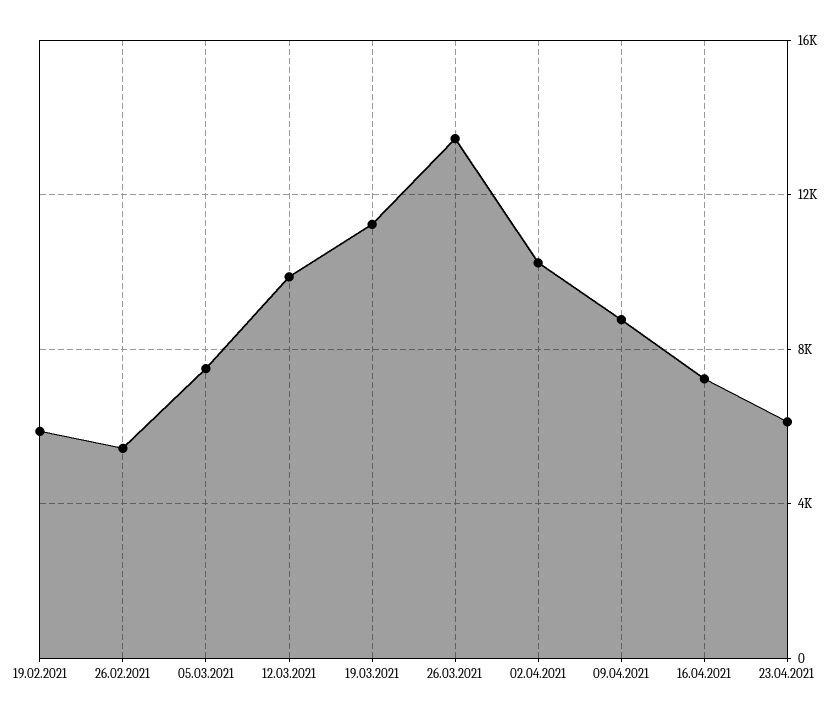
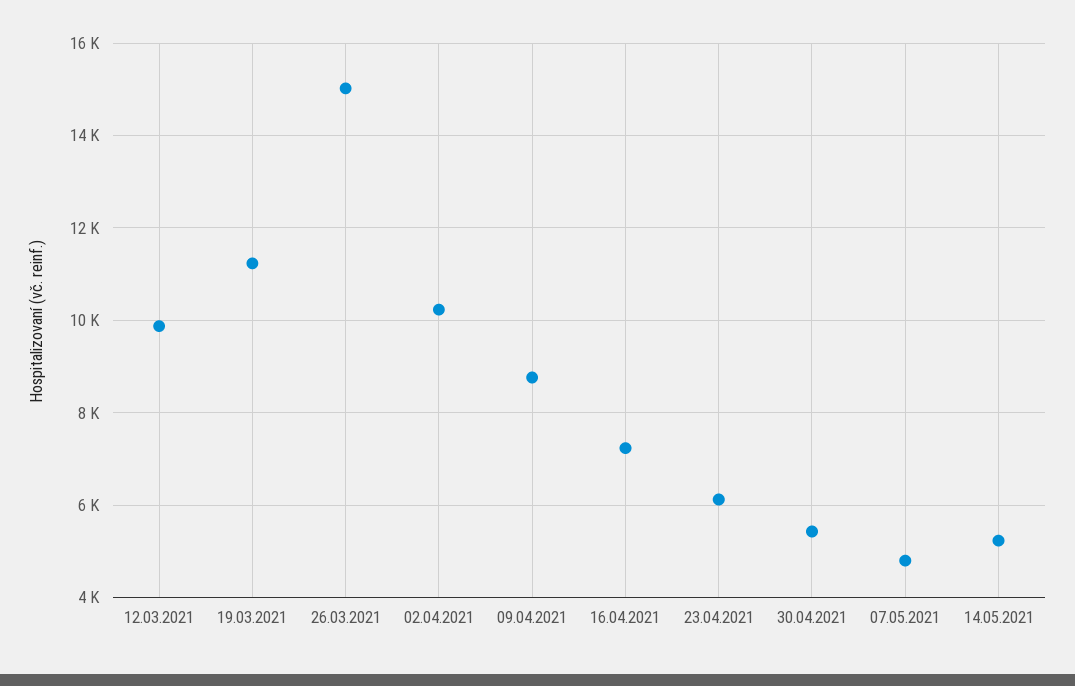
19.02.2021: 6000 -> none
26.02.2021: 5500 -> none
05.03.2021: 7500 -> none
26.03.2021: 13500 -> 15000
30.04.2021: none -> 5400
07.05.2021: none -> 4800
14.05.2021: none -> 5200

